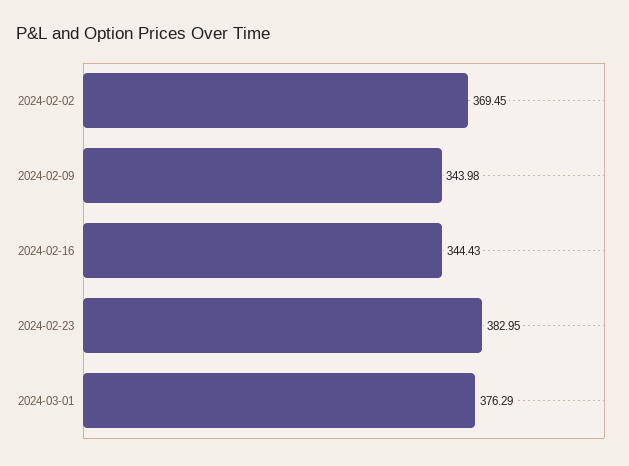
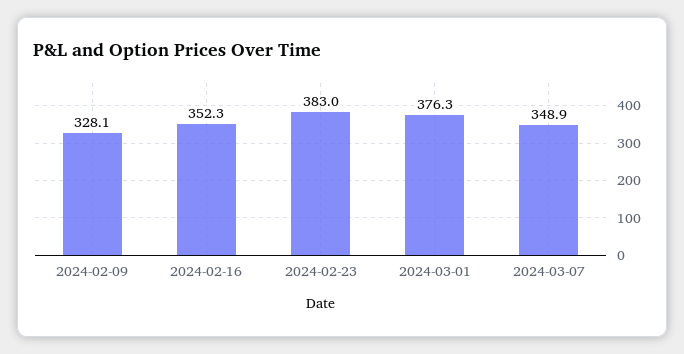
2024-02-02: 369.45 -> none
2024-02-09: 343.98 -> 328.1
2024-02-16: 344.43 -> 352.3
2024-03-07: none -> 348.9

